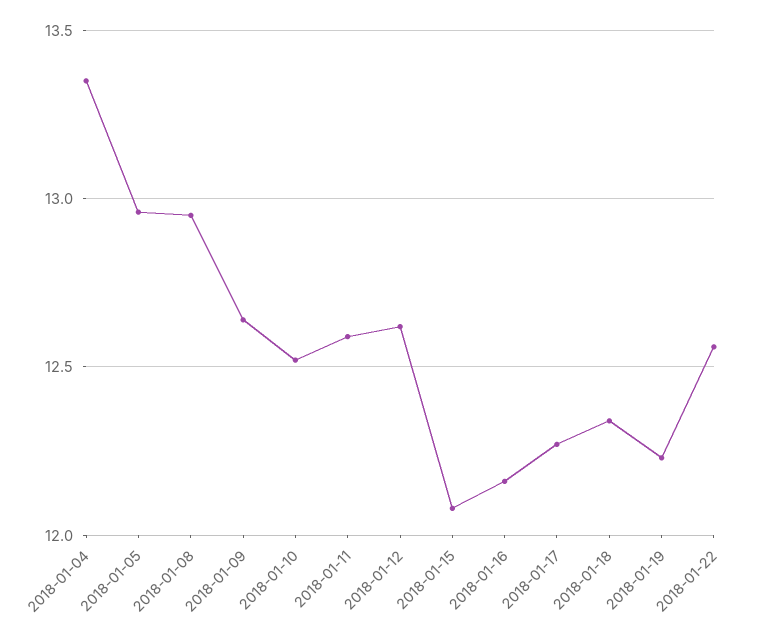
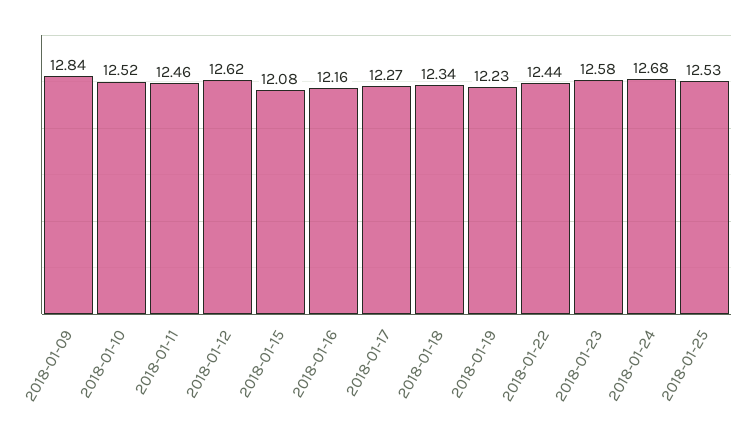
2018-01-04: 13.35 -> none
2018-01-05: 12.95 -> none
2018-01-08: 12.95 -> none
2018-01-09: 12.65 -> 12.84
2018-01-11: 12.6 -> 12.46
2018-01-22: 12.55 -> 12.44
2018-01-23: none -> 12.58
2018-01-24: none -> 12.68
2018-01-25: none -> 12.53

